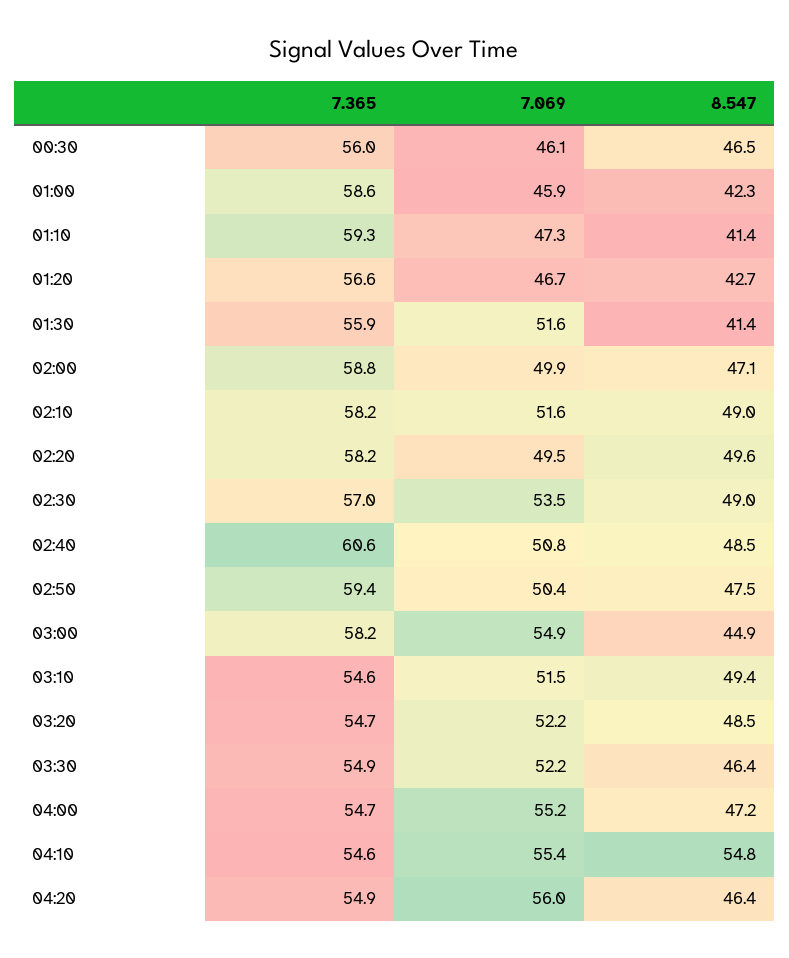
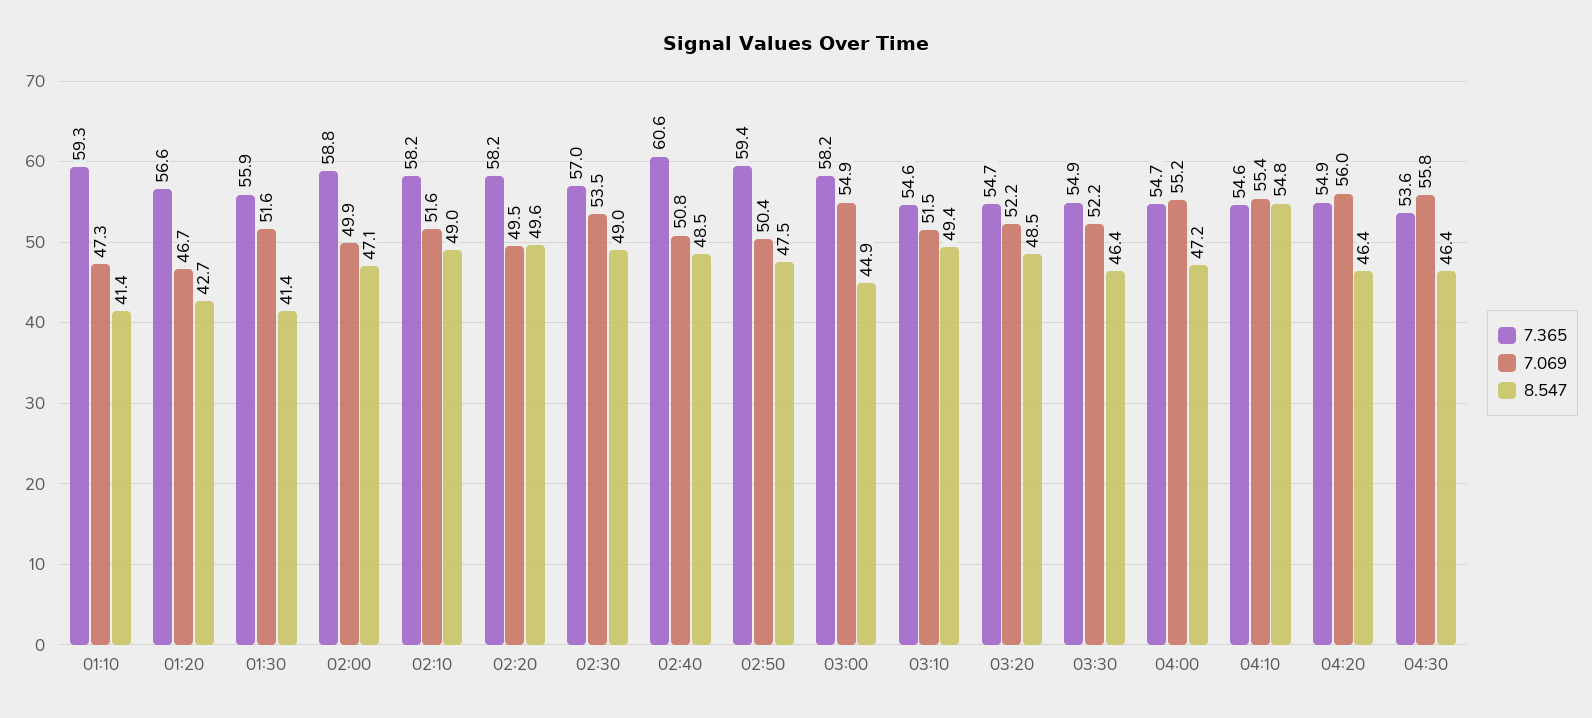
7.365, 00:30: 56 -> none
7.069, 00:30: 46.1 -> none
8.547, 00:30: 46.5 -> none
7.365, 01:00: 58.6 -> none
7.069, 01:00: 45.9 -> none
8.547, 01:00: 42.3 -> none
7.365, 04:30: none -> 53.6
7.069, 04:30: none -> 55.8
8.547, 04:30: none -> 46.4

